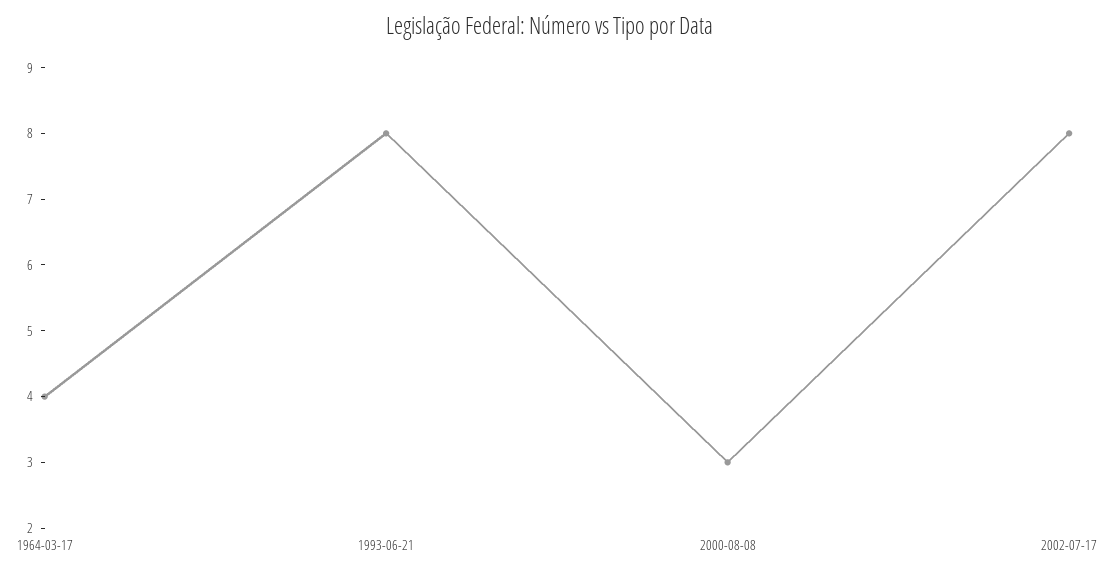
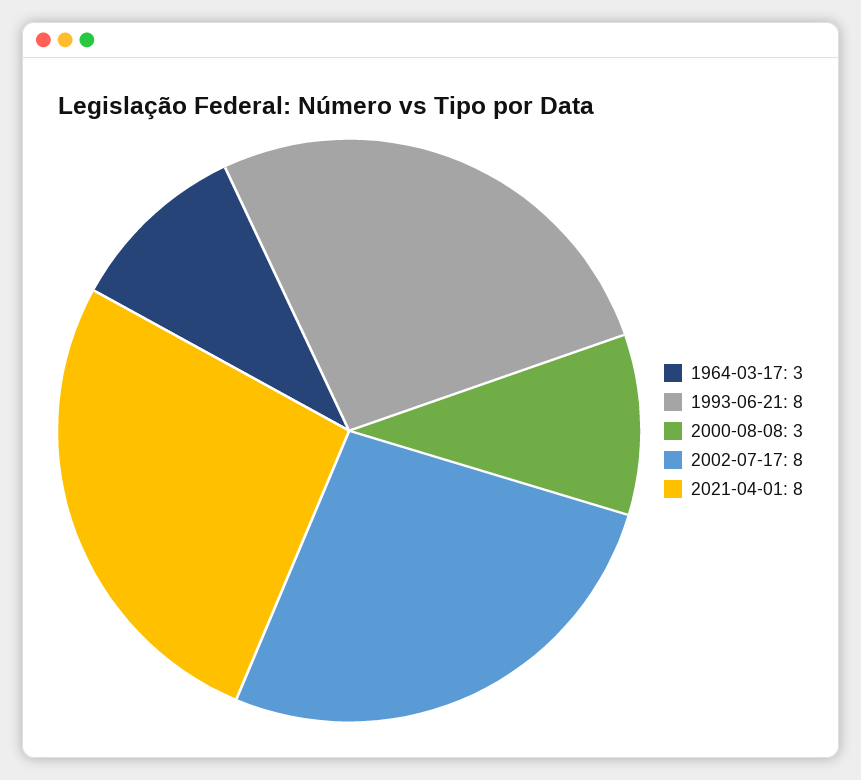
1964-03-17: 4 -> 3
2021-04-01: none -> 8

